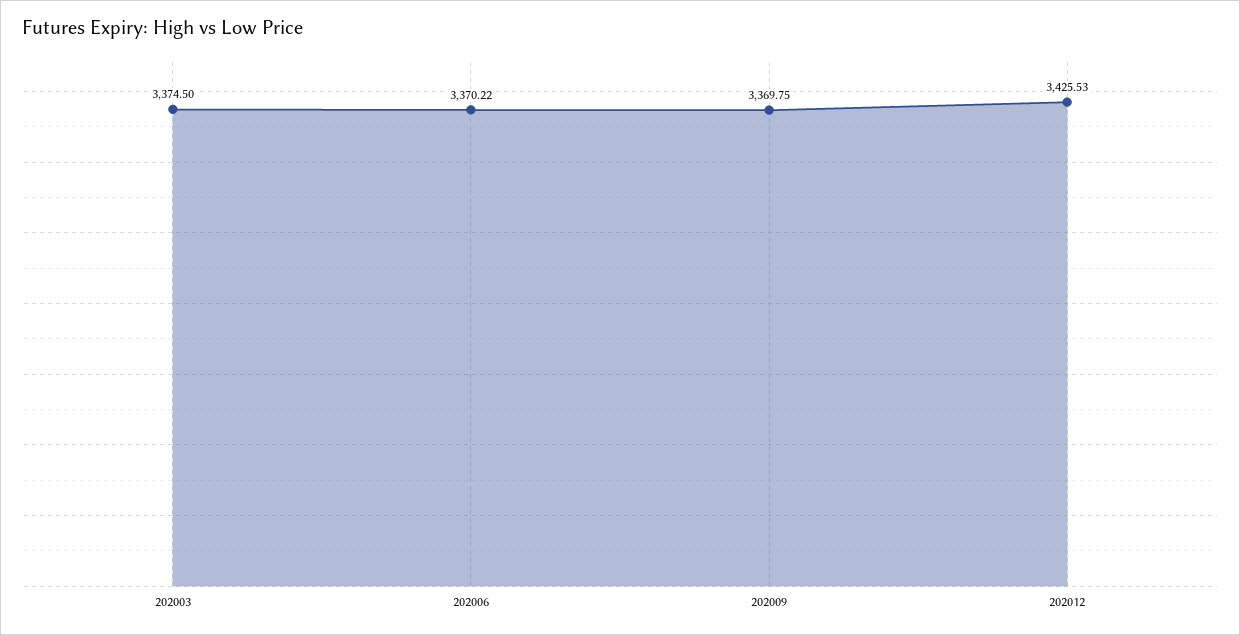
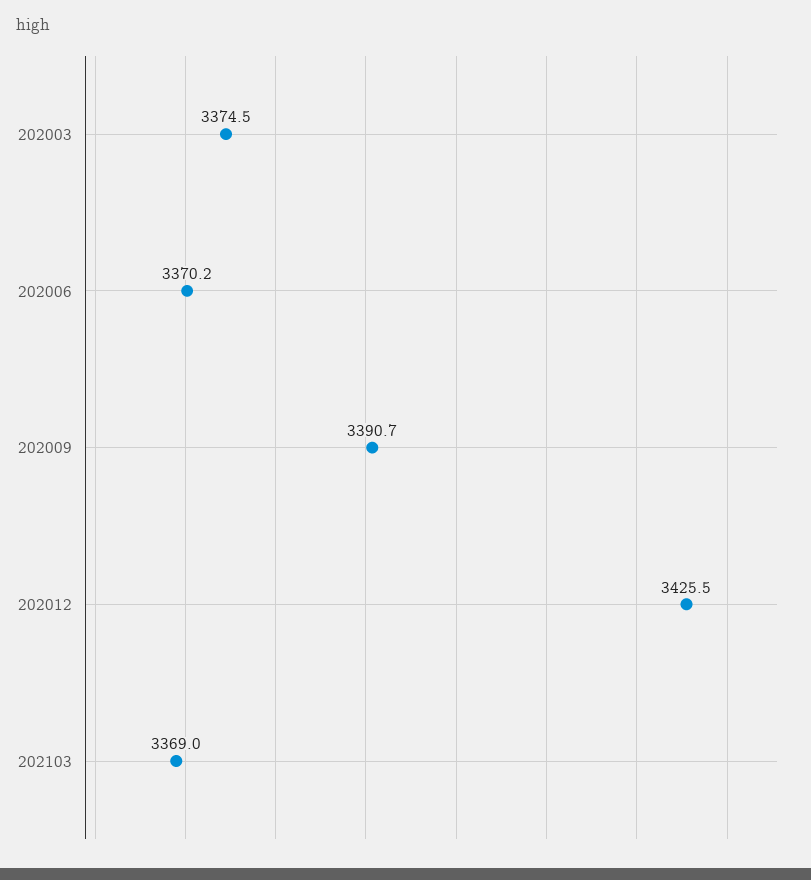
202009: 3369.75 -> 3390.7
202103: none -> 3369

